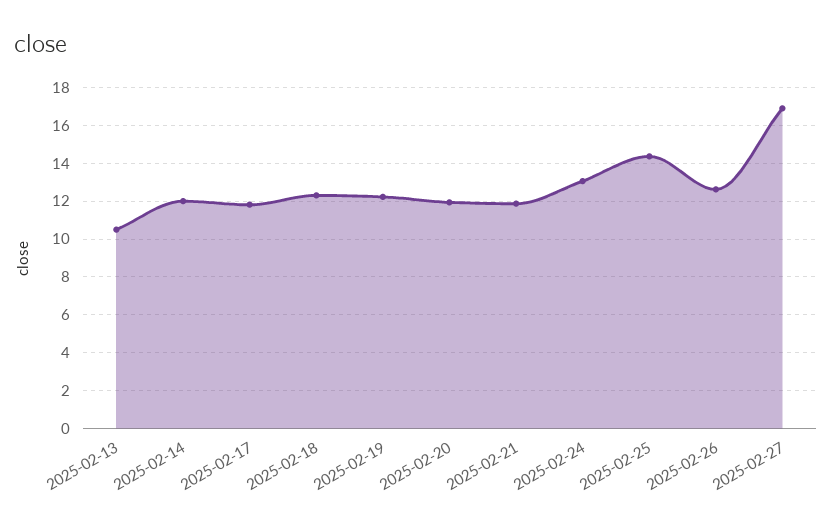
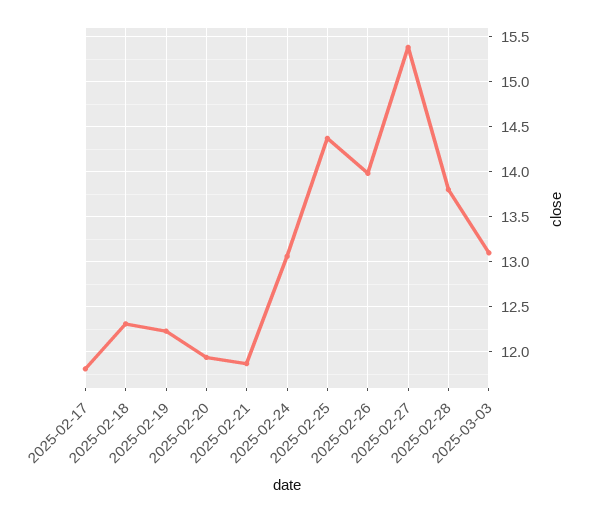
2025-02-13: 10.5 -> none
2025-02-14: 12 -> none
2025-02-26: 12.5 -> 14
2025-02-27: 17 -> 15.4
2025-02-28: none -> 13.8
2025-03-03: none -> 13.1

